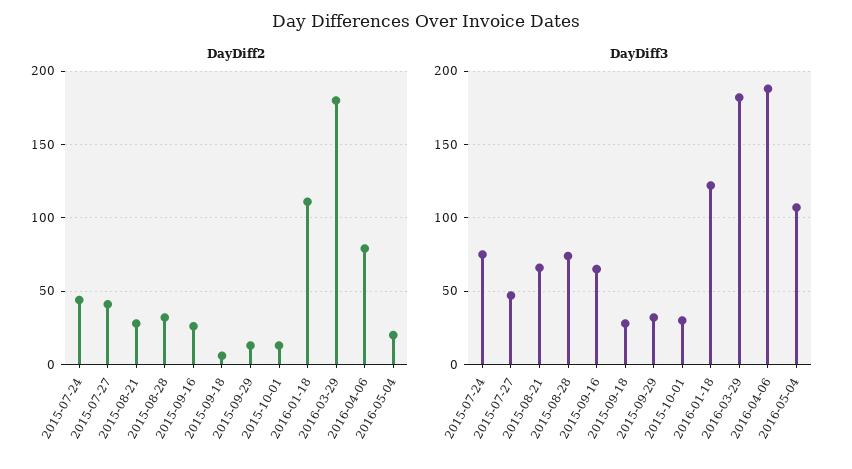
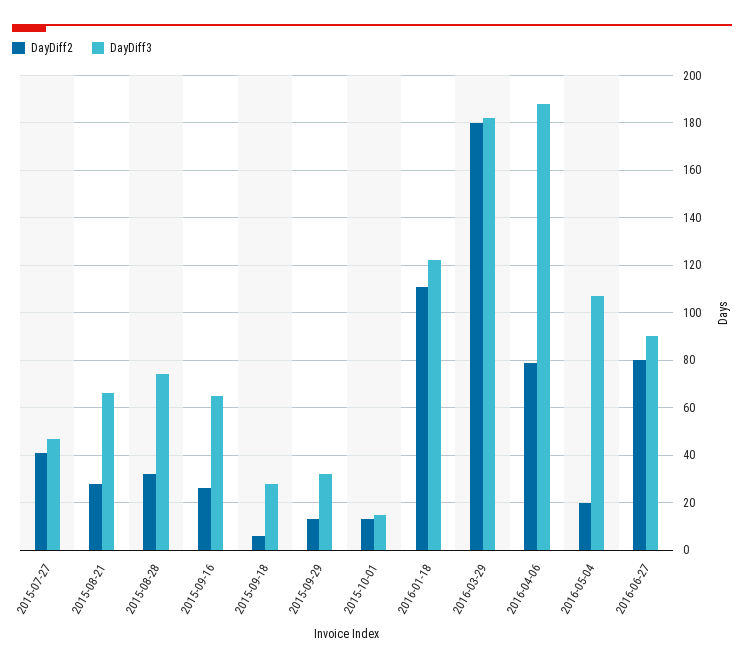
DayDiff2, 2015-07-24: 45 -> none
DayDiff3, 2015-07-24: 75 -> none
DayDiff3, 2015-10-01: 30 -> 15
DayDiff2, 2016-06-27: none -> 80
DayDiff3, 2016-06-27: none -> 90

